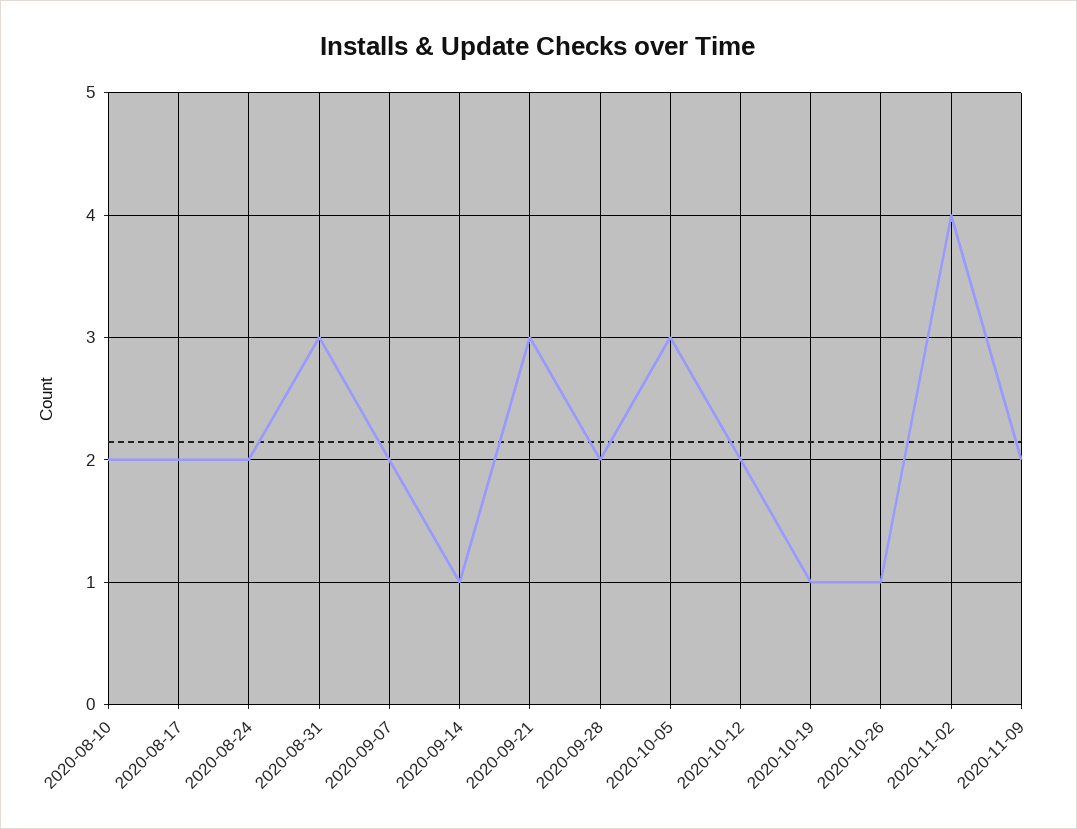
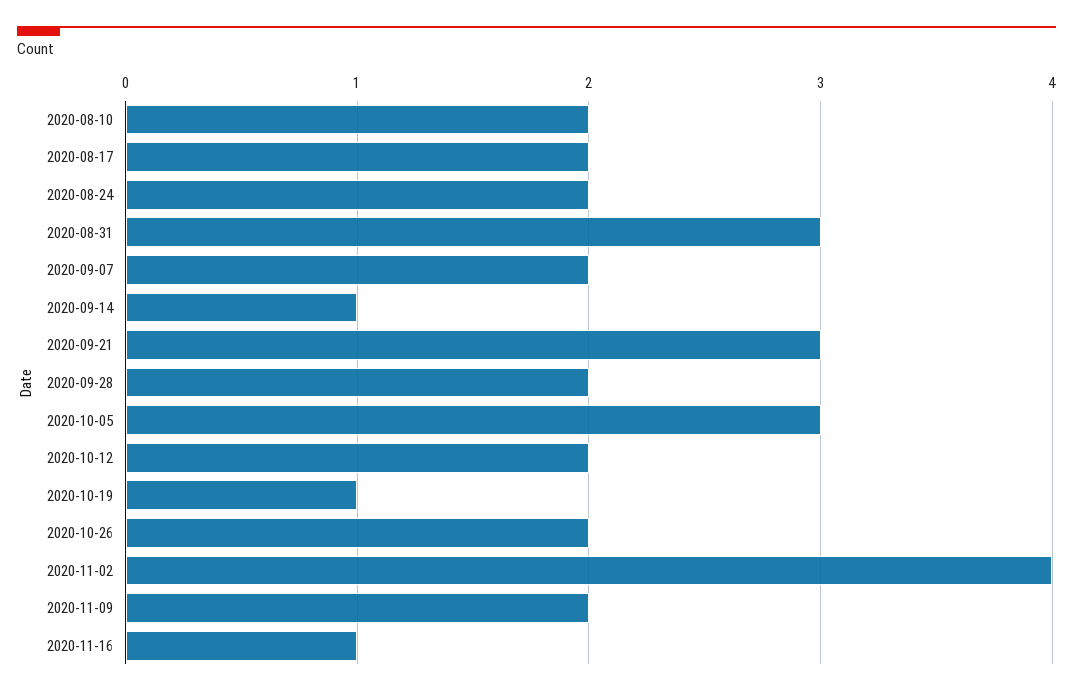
2020-10-26: 1 -> 2
2020-11-16: none -> 1

